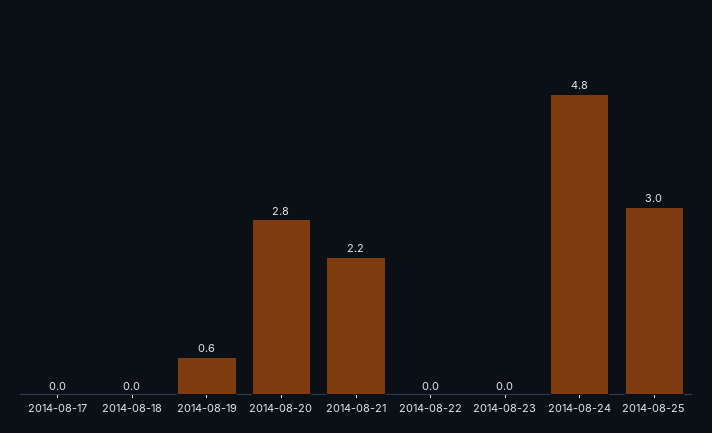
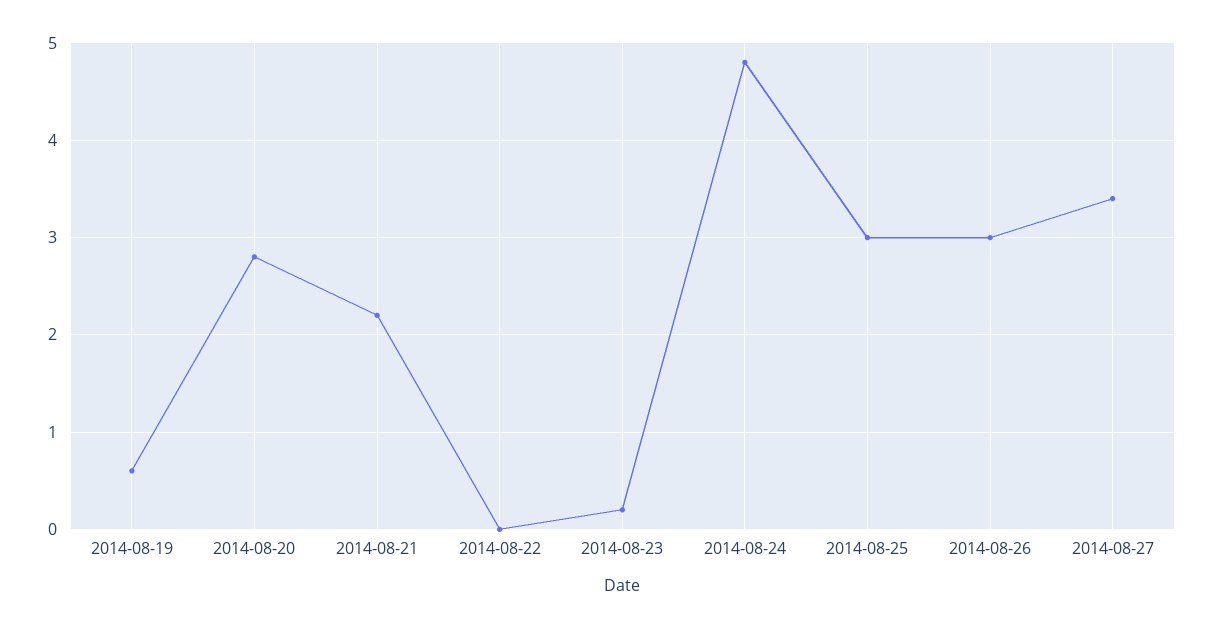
2014-08-17: 0 -> none
2014-08-18: 0 -> none
2014-08-23: 0 -> 0.2
2014-08-26: none -> 3
2014-08-27: none -> 3.4

